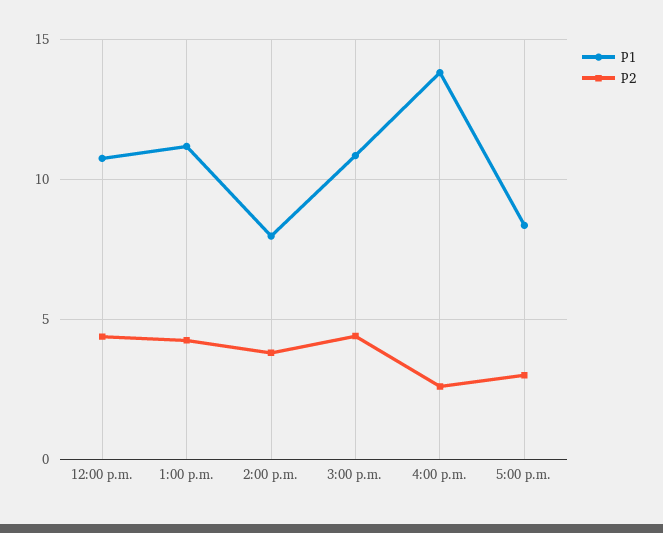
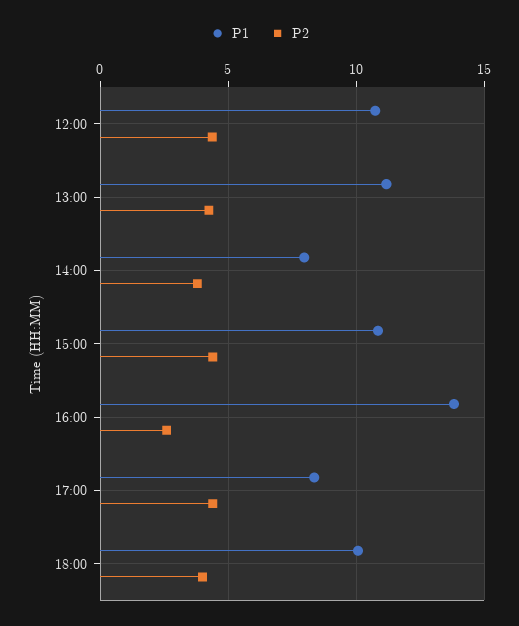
P2, 5:00 p.m.: 3 -> 4.5
P1, 18:00: none -> 10
P2, 18:00: none -> 4

